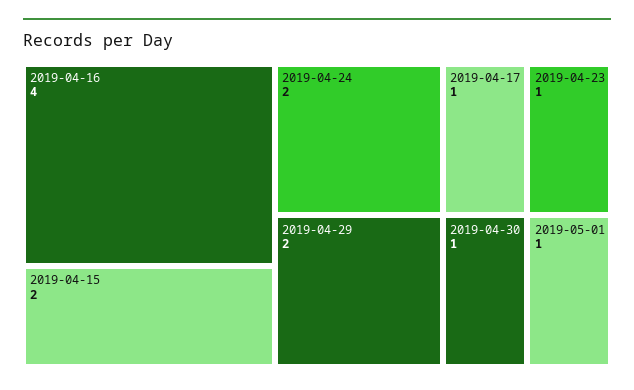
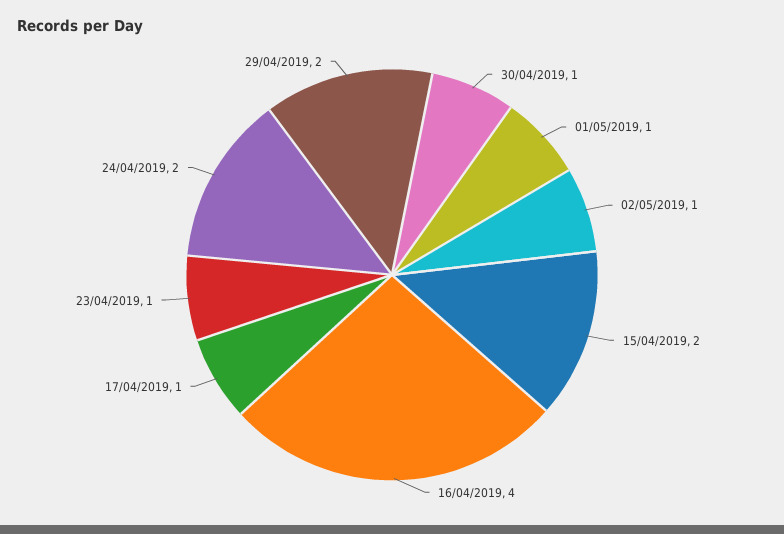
02/05/2019: none -> 1

